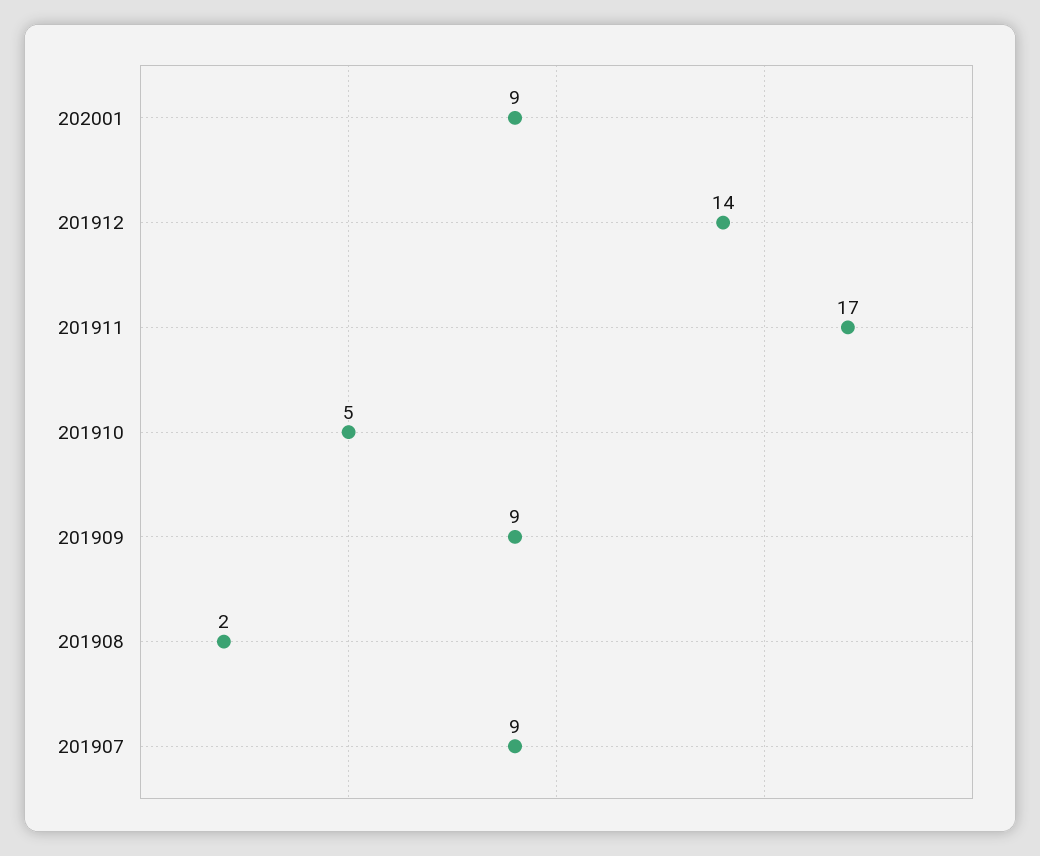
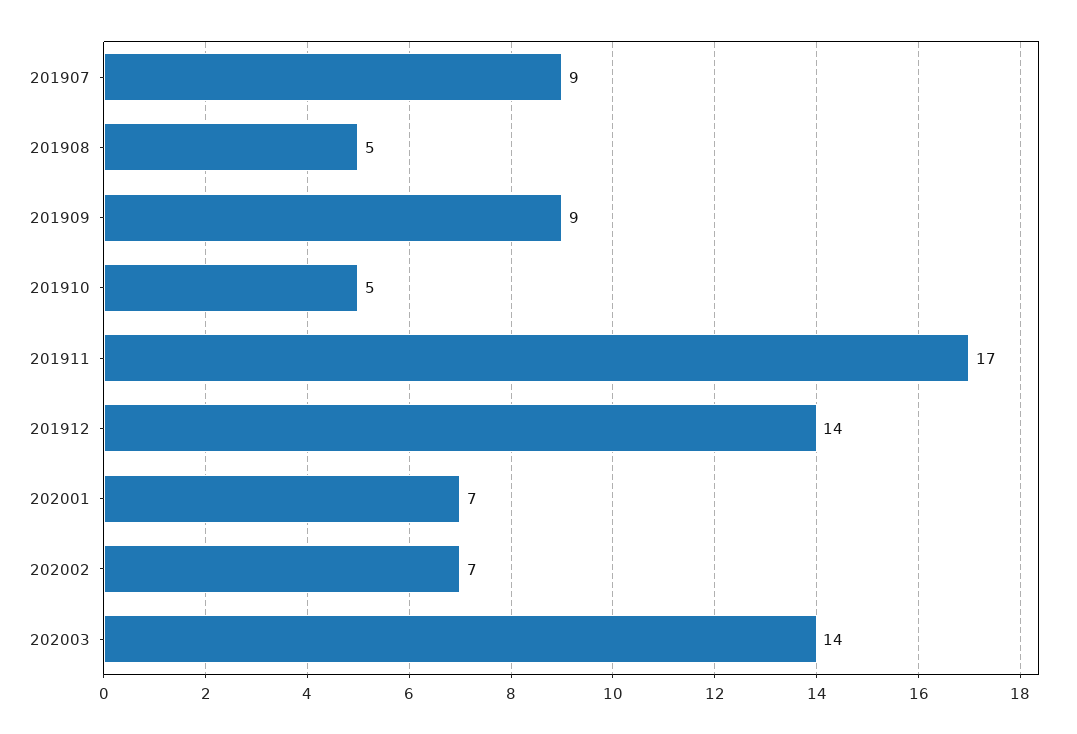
202001: 9 -> 7
201908: 2 -> 5
202002: none -> 7
202003: none -> 14

